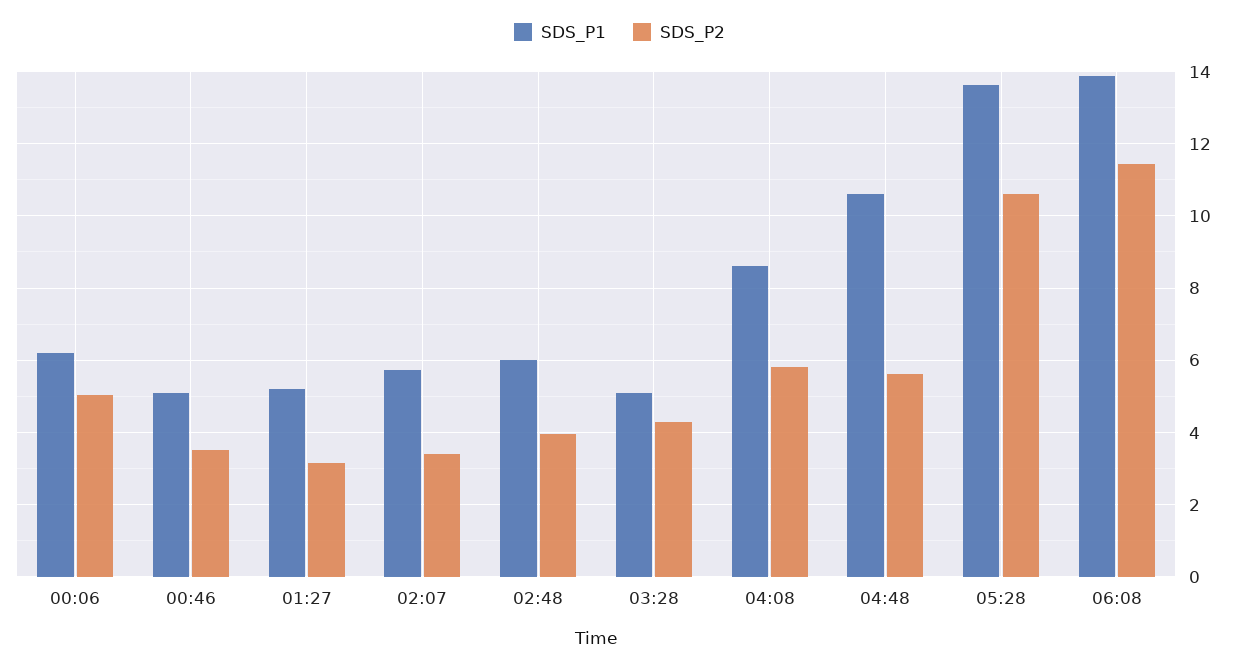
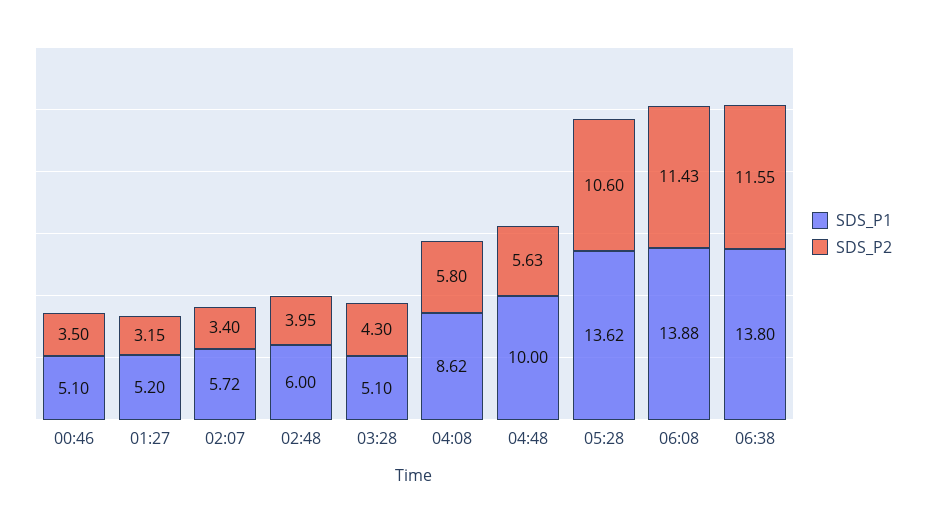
SDS_P1, 00:06: 6.2 -> none
SDS_P2, 00:06: 5 -> none
SDS_P1, 04:48: 10.6 -> 10
SDS_P1, 06:38: none -> 13.8
SDS_P2, 06:38: none -> 11.55

